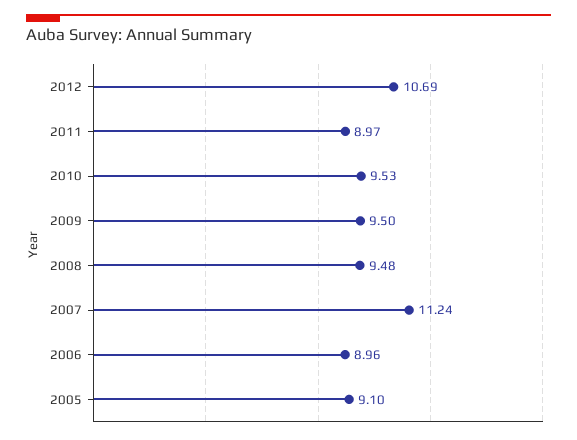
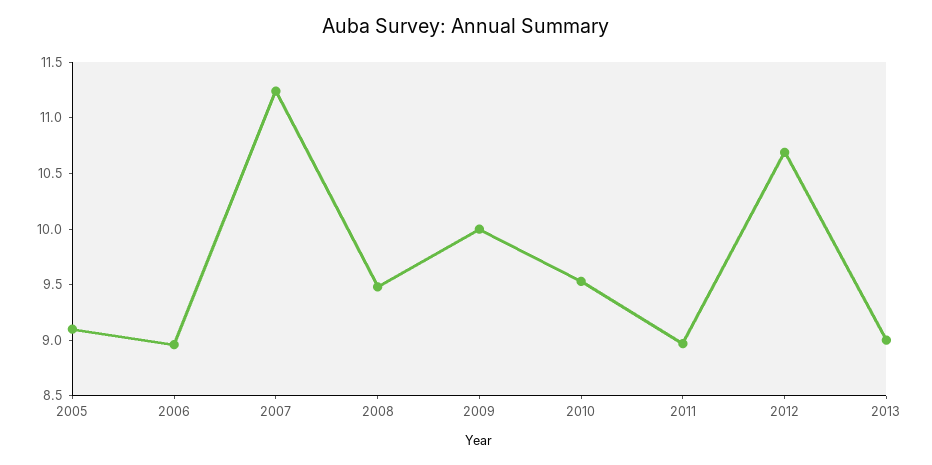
2009: 9.5 -> 10
2013: none -> 9

